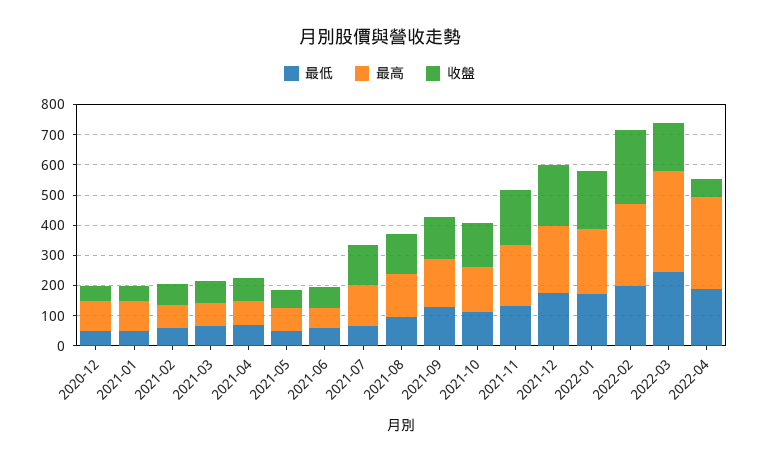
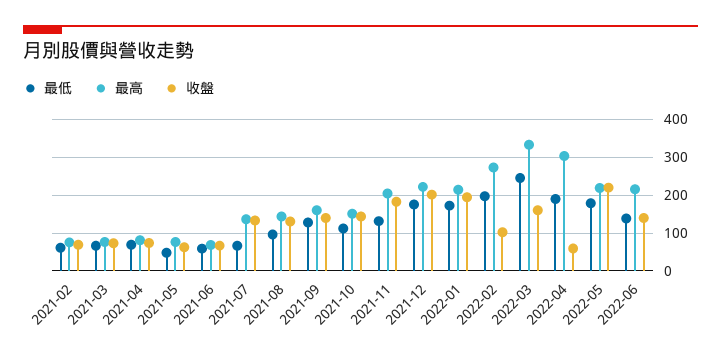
最低, 2020-12: 50 -> none
最高, 2020-12: 100 -> none
收盤, 2020-12: 50 -> none
最低, 2021-01: 50 -> none
最高, 2021-01: 100 -> none
收盤, 2021-01: 50 -> none
收盤, 2022-02: 250 -> 100
最低, 2022-05: none -> 180
最高, 2022-05: none -> 220
收盤, 2022-05: none -> 220
最低, 2022-06: none -> 140
最高, 2022-06: none -> 220
收盤, 2022-06: none -> 140

